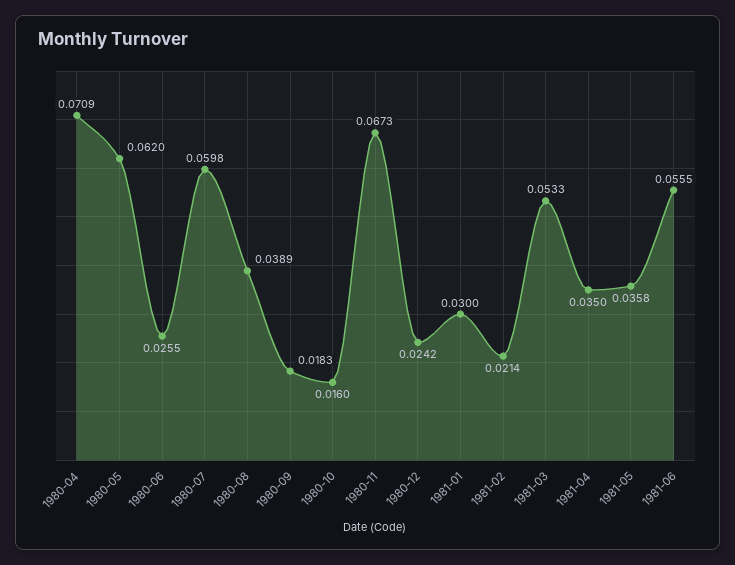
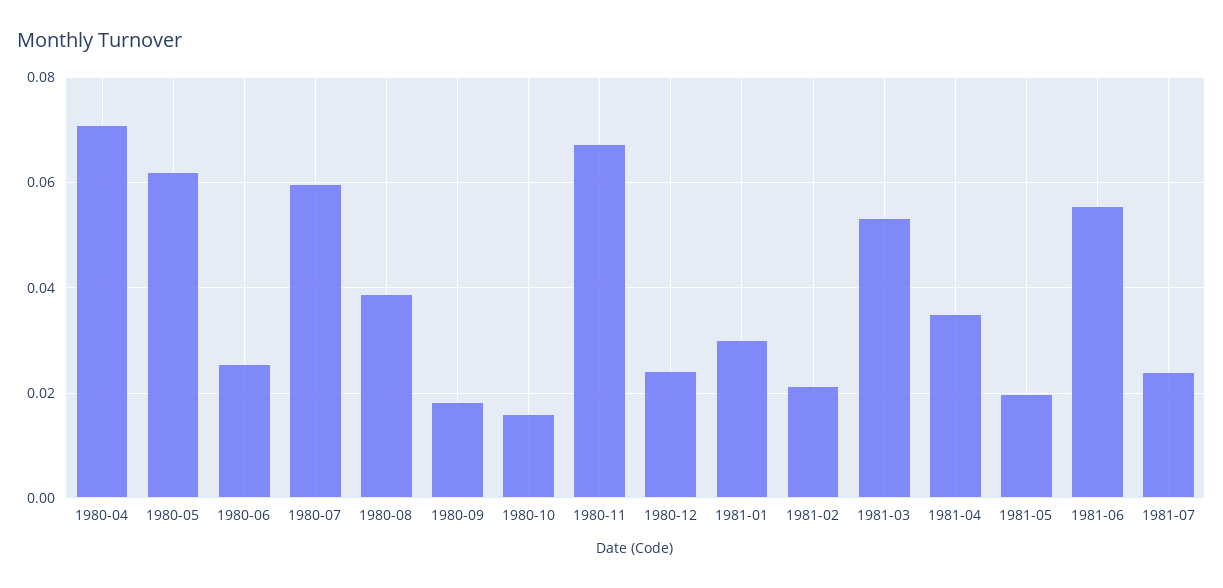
1981-05: 0.0358 -> 0.02
1981-07: none -> 0.024

